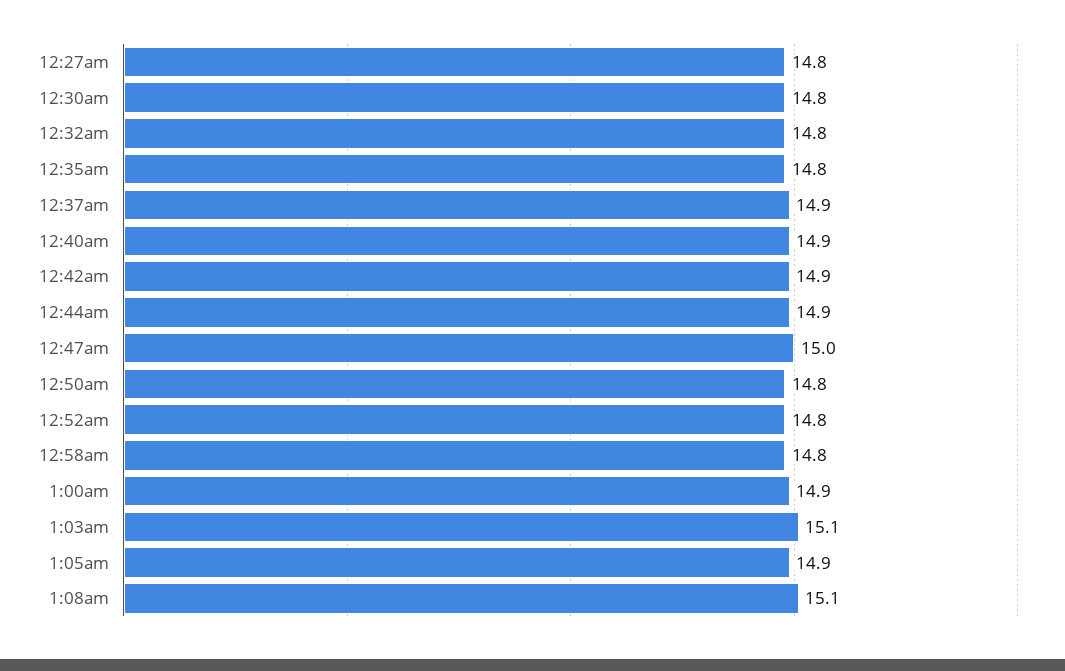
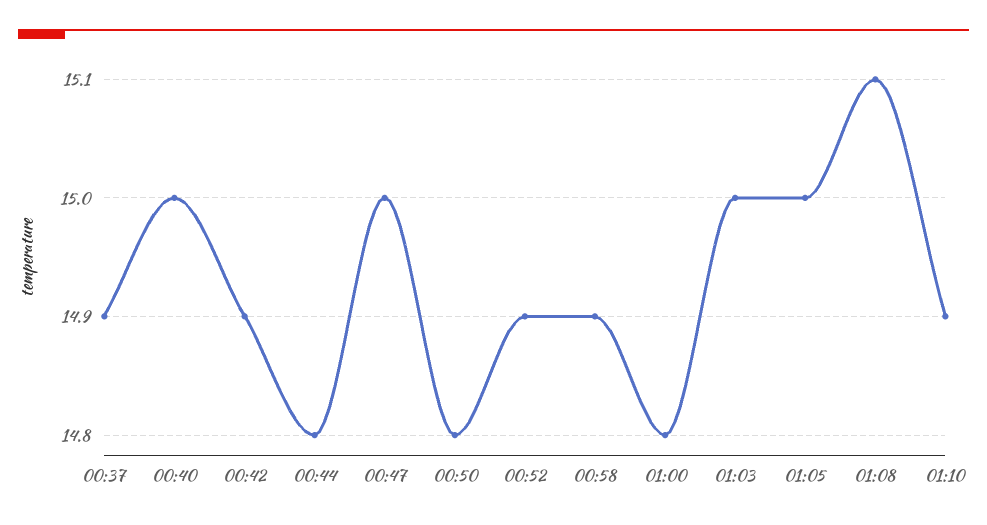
12:27am: 14.8 -> none
12:30am: 14.8 -> none
12:32am: 14.8 -> none
12:35am: 14.8 -> none
12:40am: 14.9 -> 15
12:44am: 14.9 -> 14.8
12:52am: 14.8 -> 14.9
12:58am: 14.8 -> 14.9
1:00am: 14.9 -> 14.8
1:03am: 15.1 -> 15
1:05am: 14.9 -> 15
01:10: none -> 14.9

